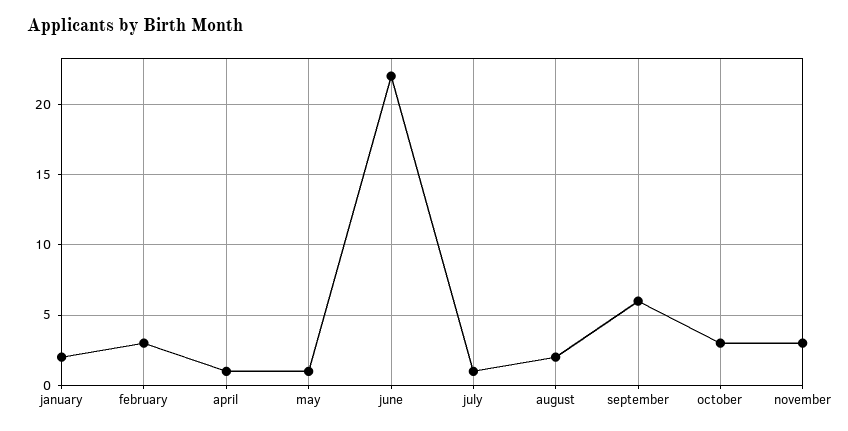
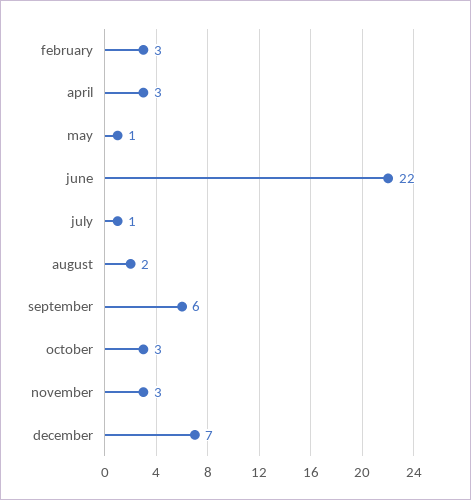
january: 2 -> none
april: 1 -> 3
december: none -> 7

